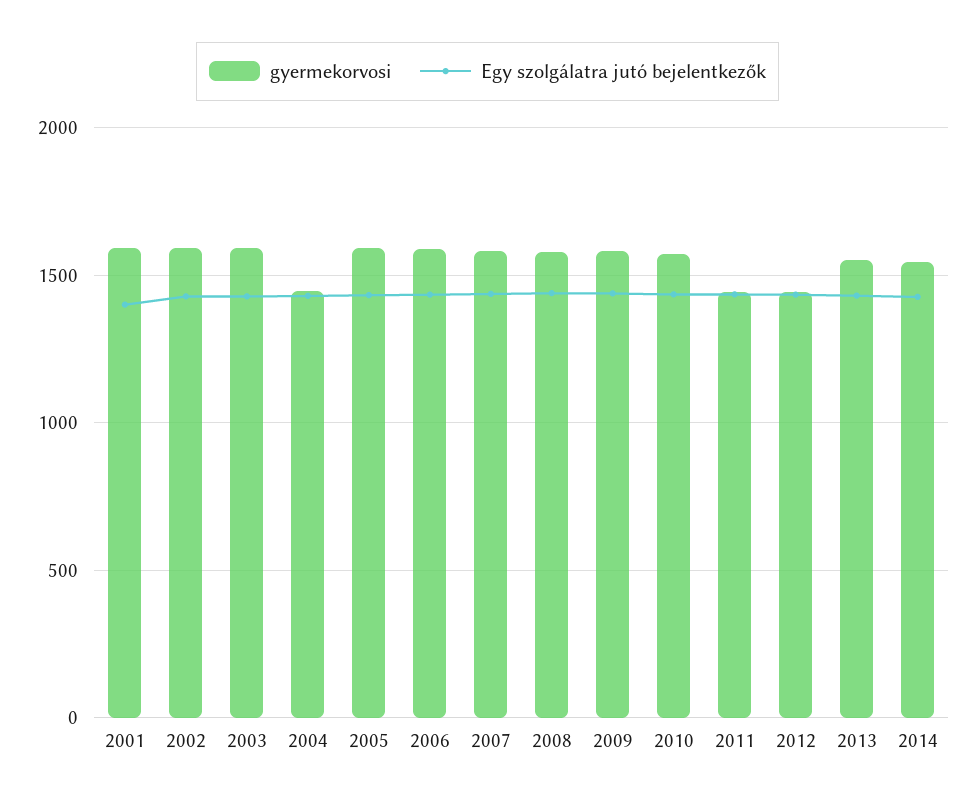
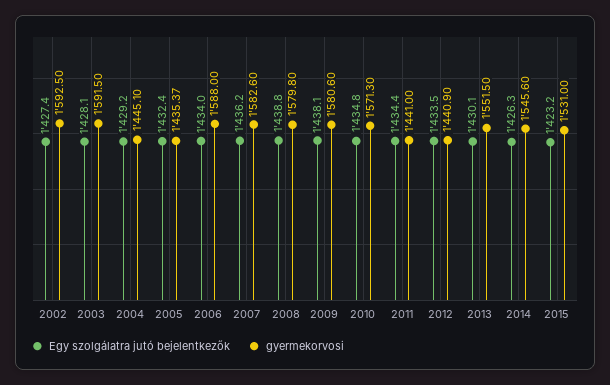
gyermekorvosi, 2001: 1600 -> none
Egy szolgálatra jutó bejelentkezők, 2001: 1400 -> none
gyermekorvosi, 2005: 1600 -> 1435.37
Egy szolgálatra jutó bejelentkezők, 2015: none -> 1423.2
gyermekorvosi, 2015: none -> 1531

